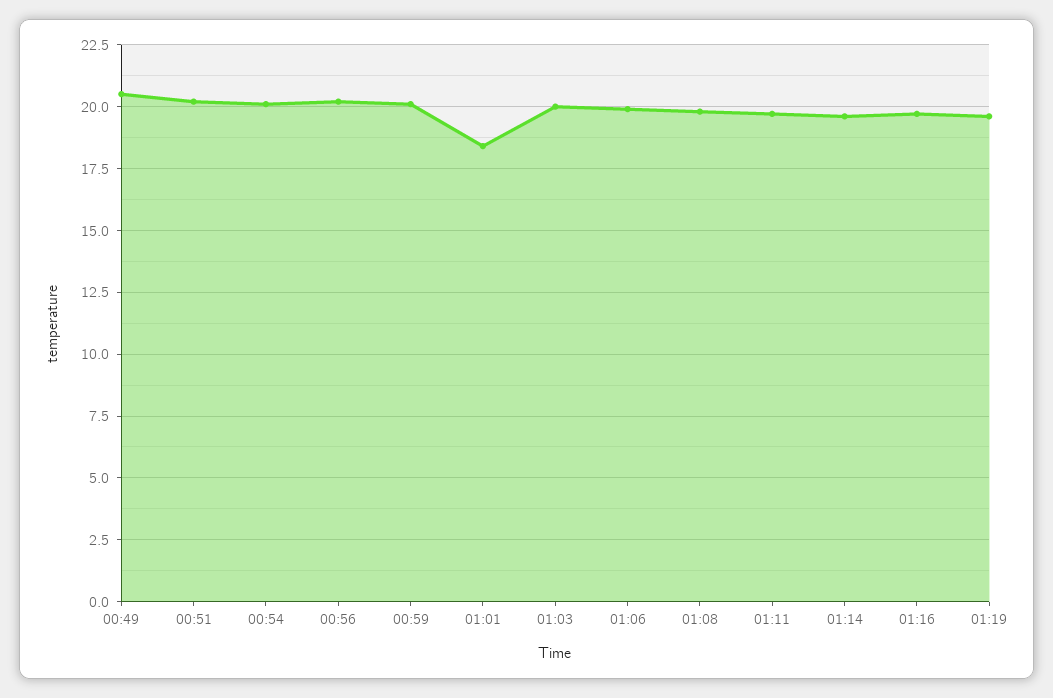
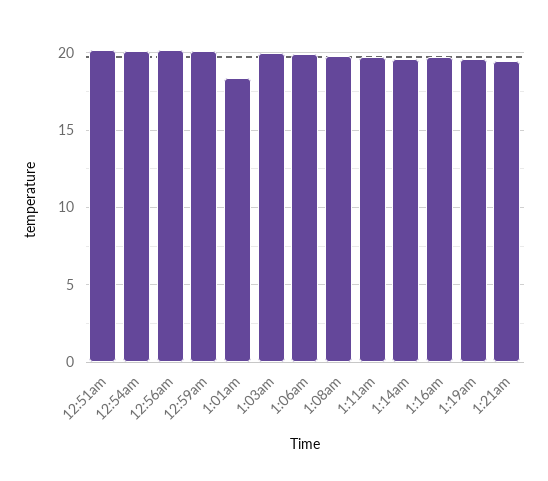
00:49: 20.5 -> none
1:21am: none -> 19.5

